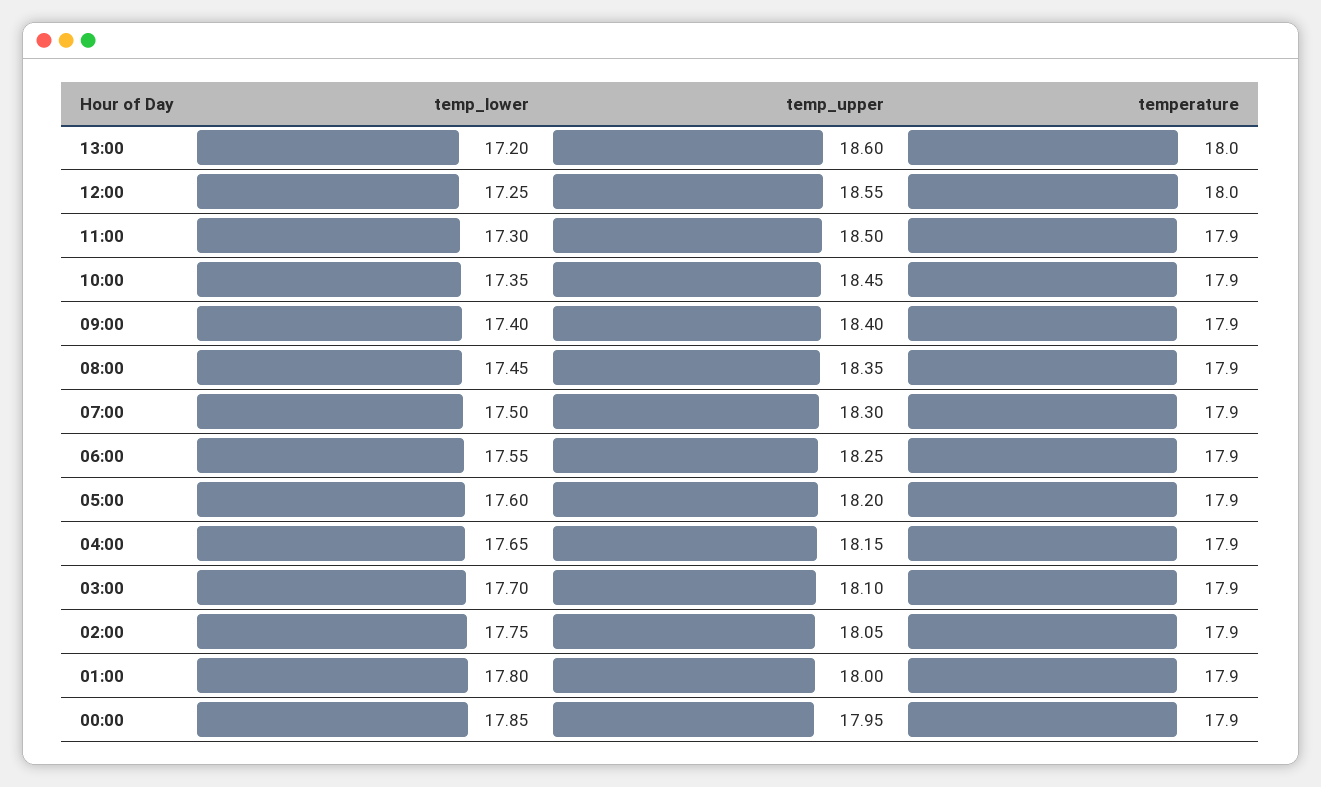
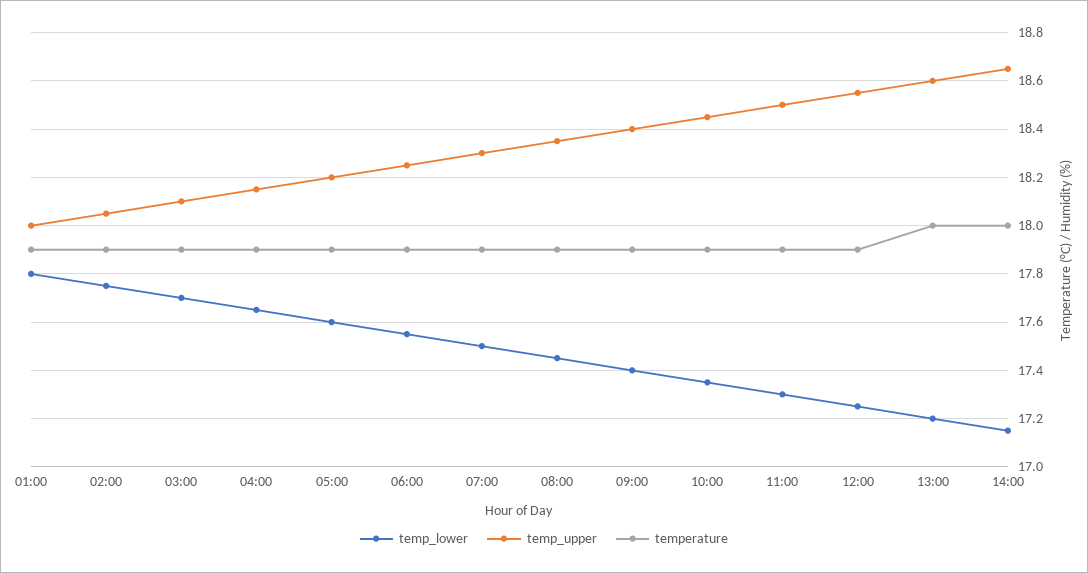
temperature, 12:00: 18 -> 17.9
temp_lower, 00:00: 17.85 -> none
temp_upper, 00:00: 17.95 -> none
temperature, 00:00: 17.9 -> none
temp_lower, 14:00: none -> 17.15
temp_upper, 14:00: none -> 18.65
temperature, 14:00: none -> 18

